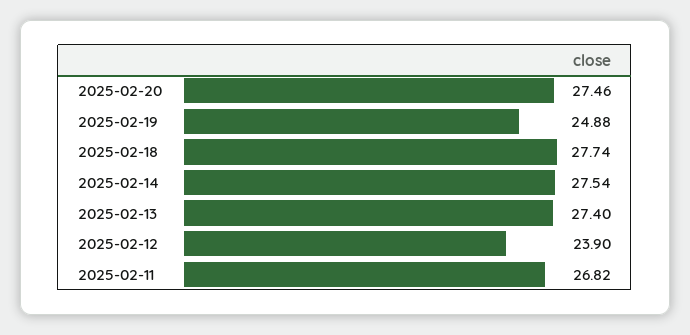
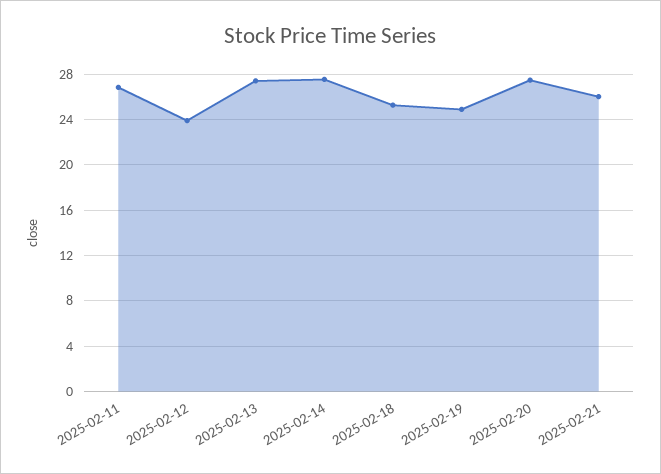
2025-02-18: 27.74 -> 25
2025-02-21: none -> 26

